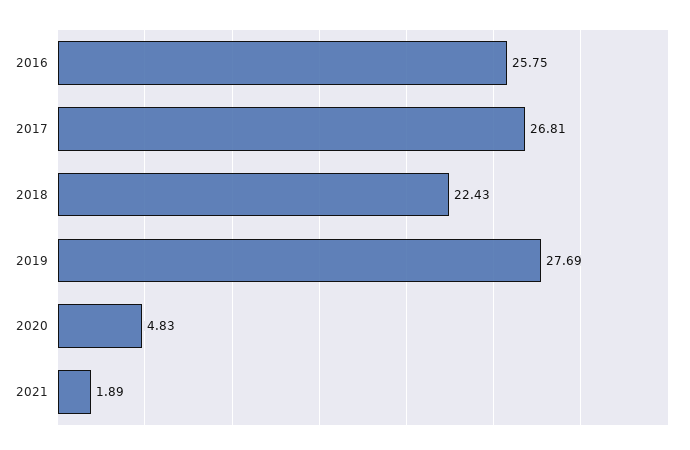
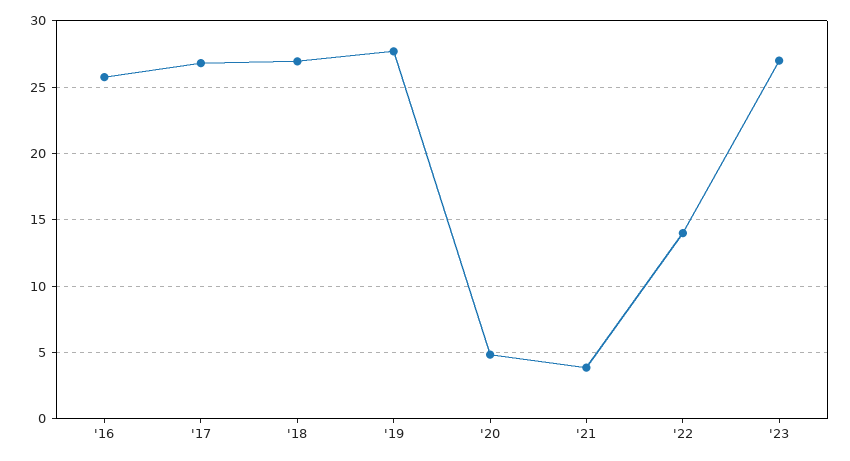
2018: 22.43 -> 27
2021: 1.89 -> 4
'22: none -> 14
'23: none -> 27

